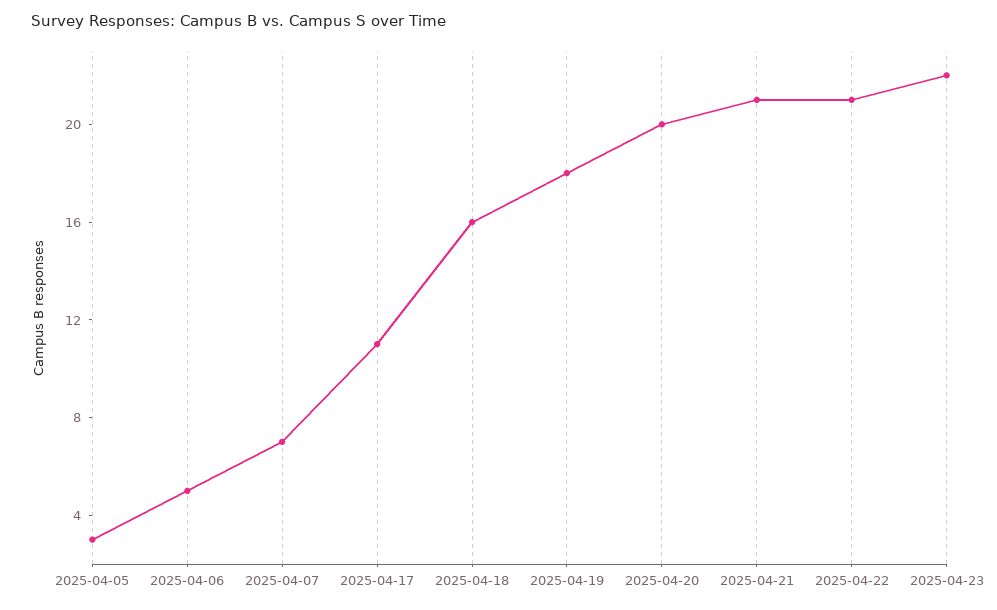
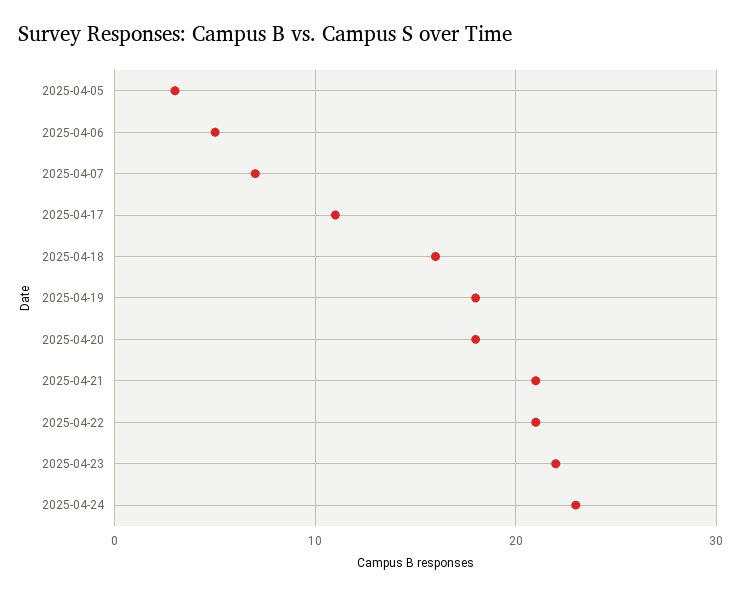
2025-04-20: 20 -> 18
2025-04-24: none -> 23

